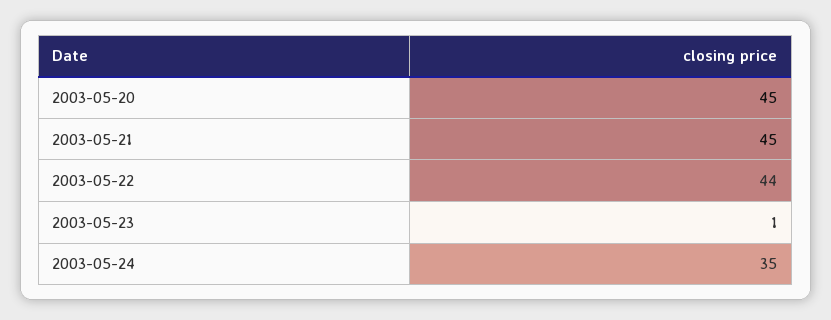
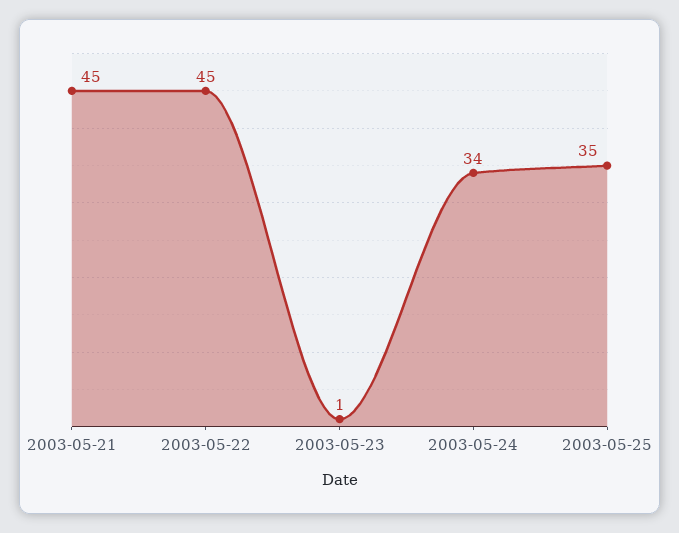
2003-05-20: 45 -> none
2003-05-22: 44 -> 45
2003-05-24: 35 -> 34
2003-05-25: none -> 35

